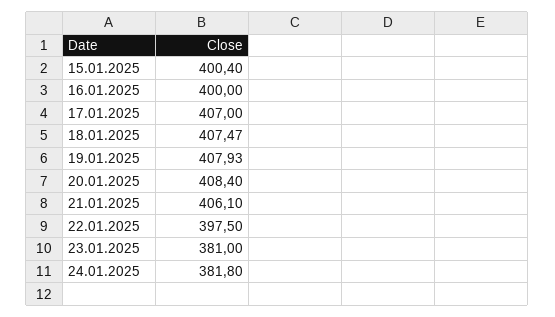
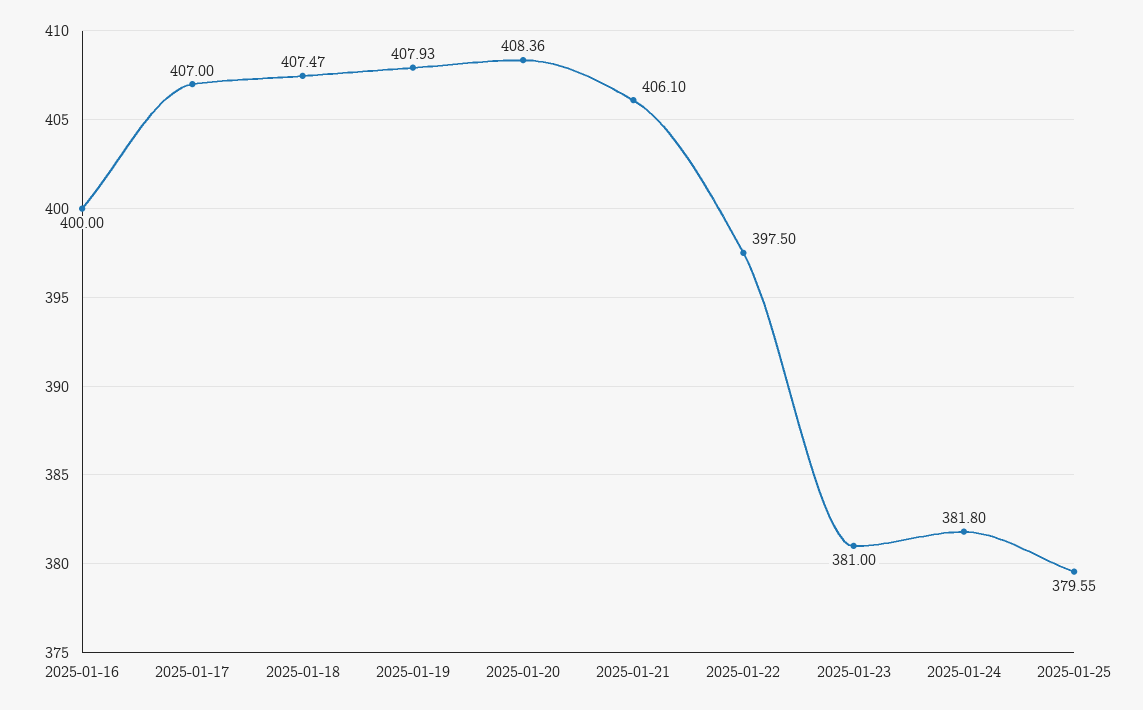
15.01.2025: 400.4 -> none
20.01.2025: 408.4 -> 408.36
2025-01-25: none -> 379.55

